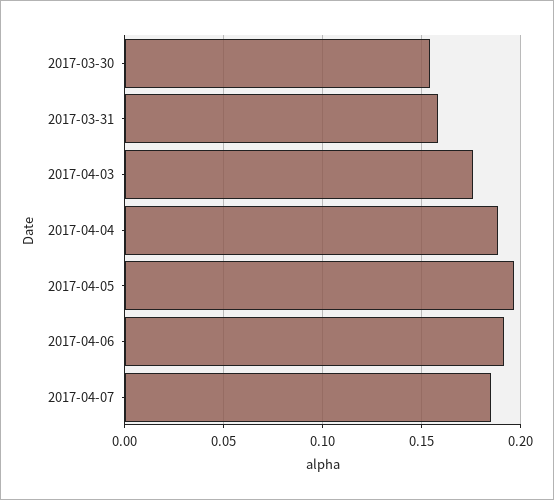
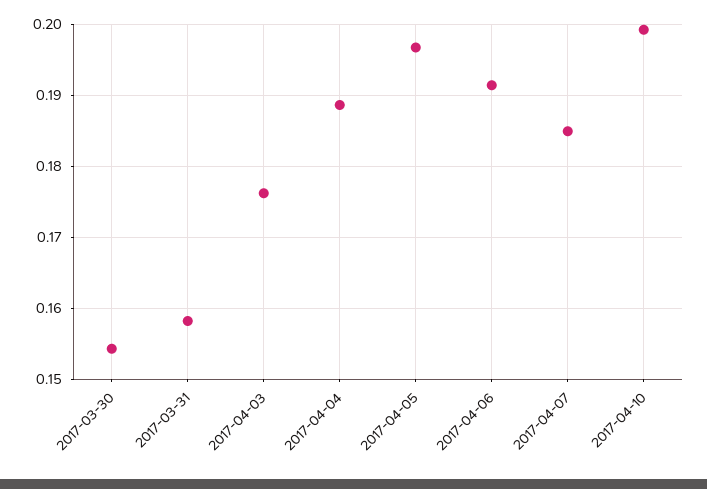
2017-04-10: none -> 0.199

